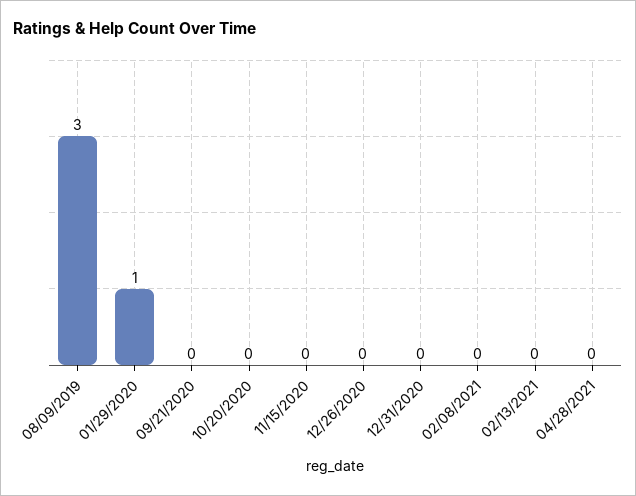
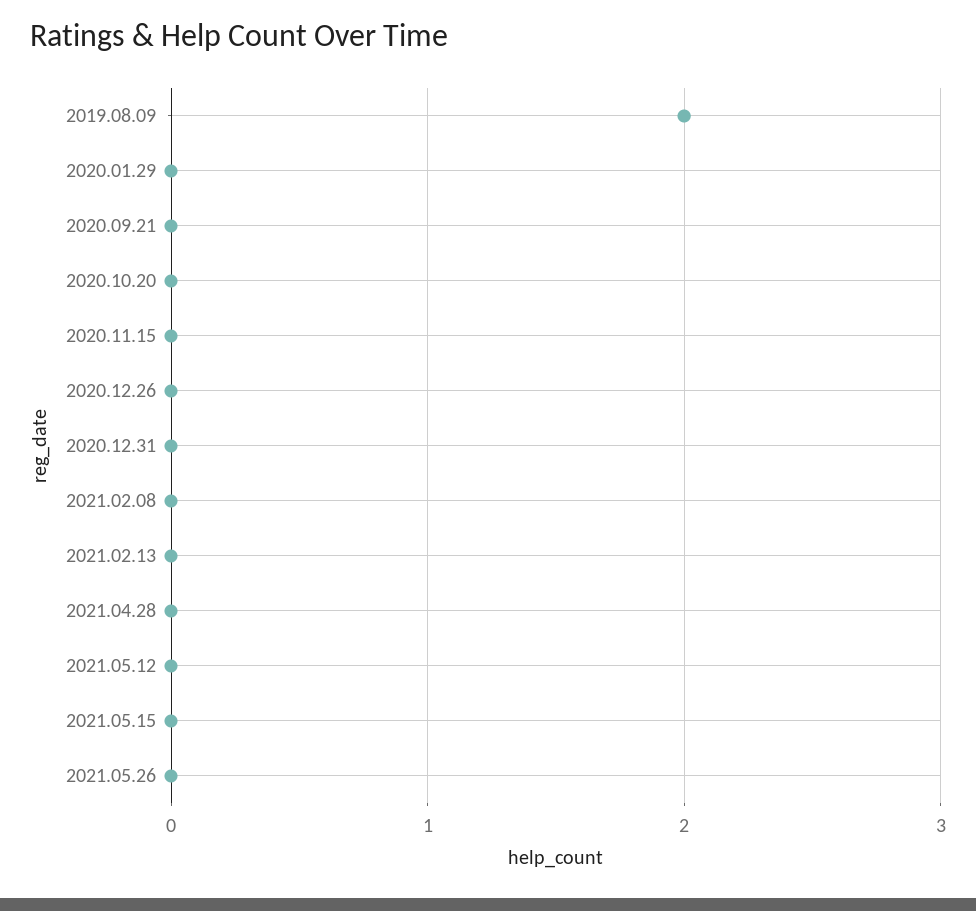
08/09/2019: 3 -> 2
01/29/2020: 1 -> 0
2021.05.12: none -> 0
2021.05.15: none -> 0
2021.05.26: none -> 0

